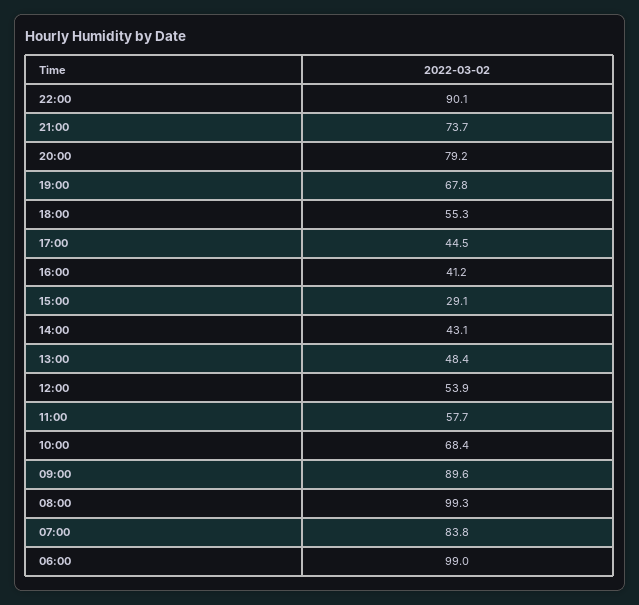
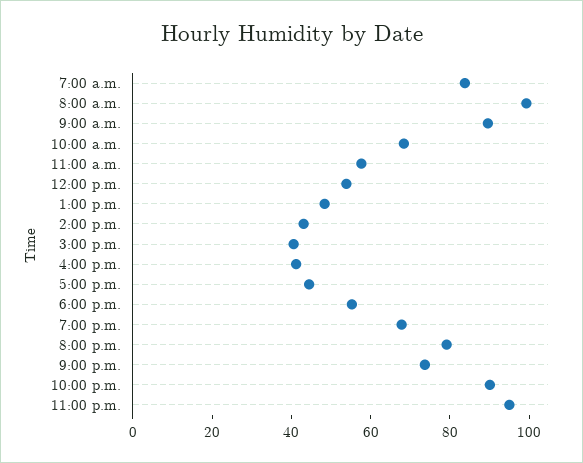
15:00: 29.1 -> 40
06:00: 99 -> none
11:00 p.m.: none -> 95

